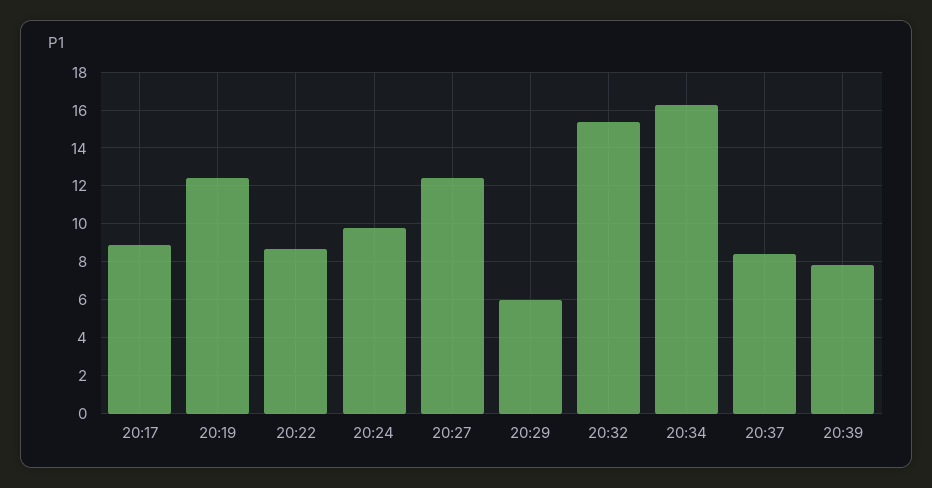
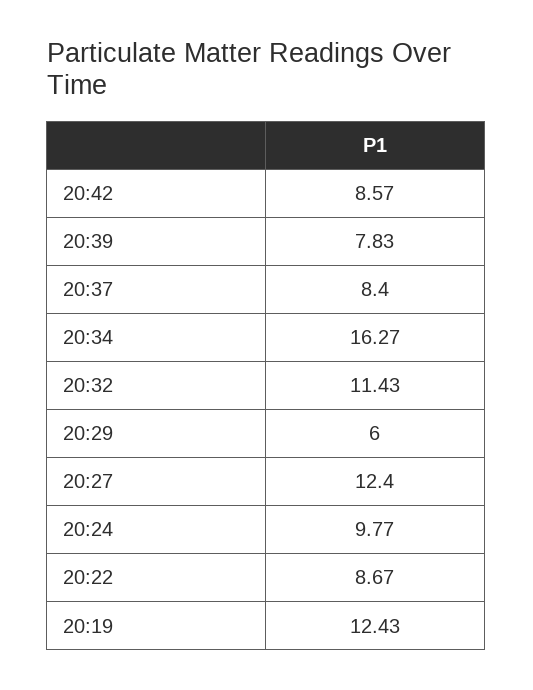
20:17: 9 -> none
20:32: 15.5 -> 11.43
20:42: none -> 8.57

